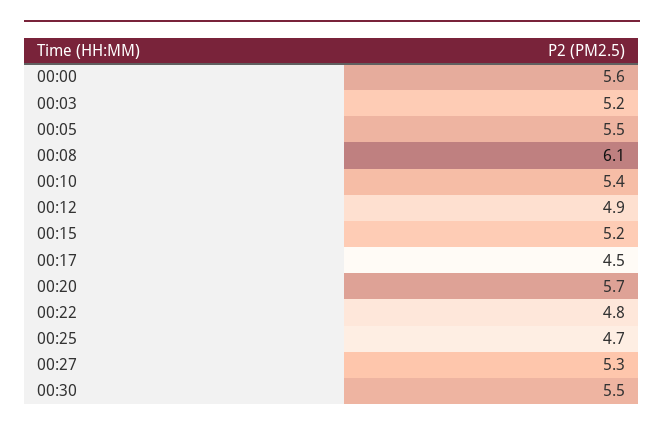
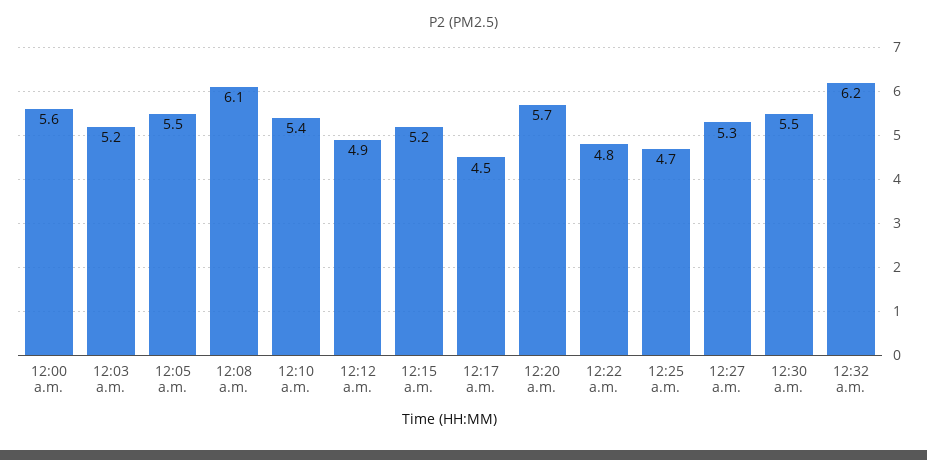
12:32 a.m.: none -> 6.2

